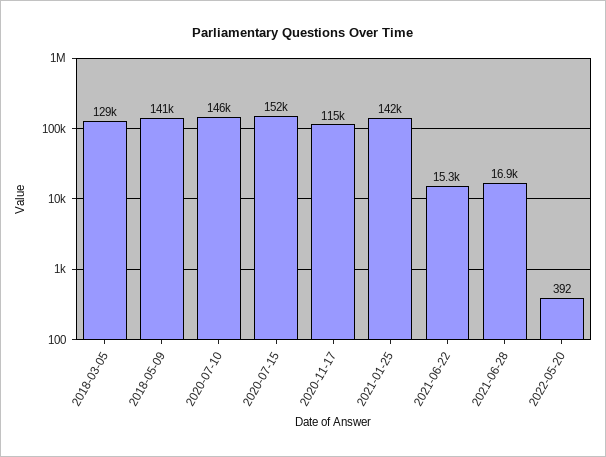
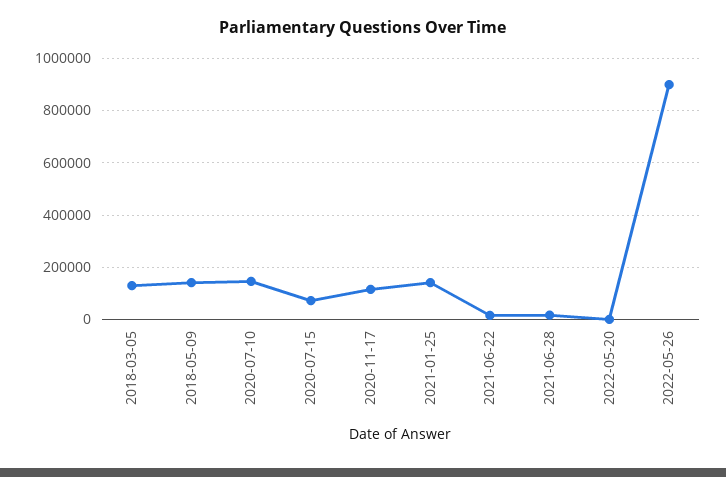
2020-07-15: 152000 -> 75000
2022-05-26: none -> 900000

